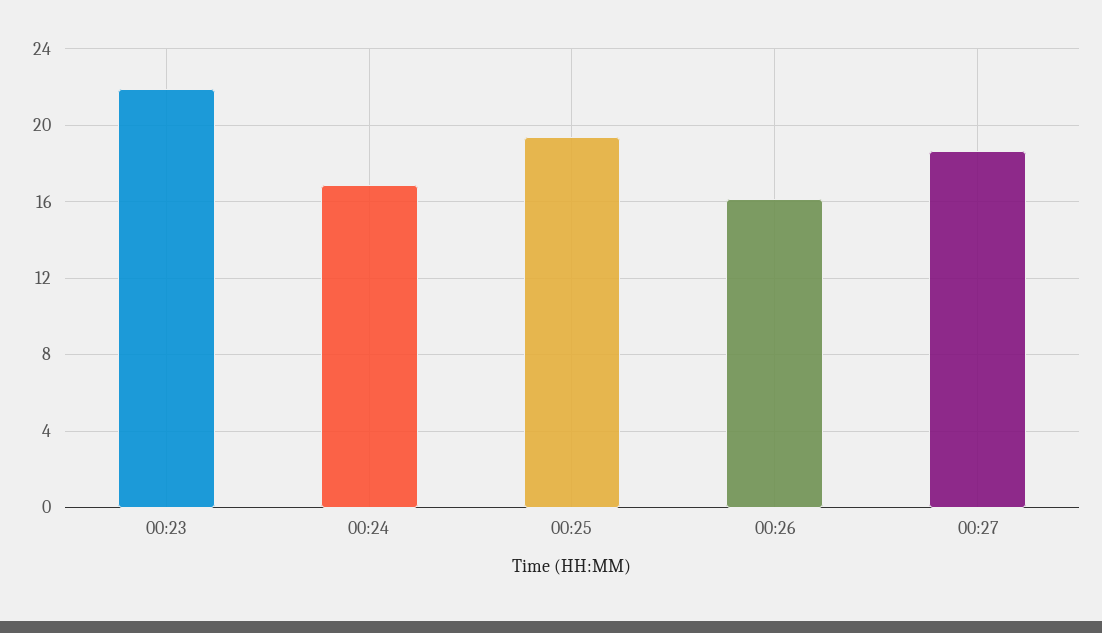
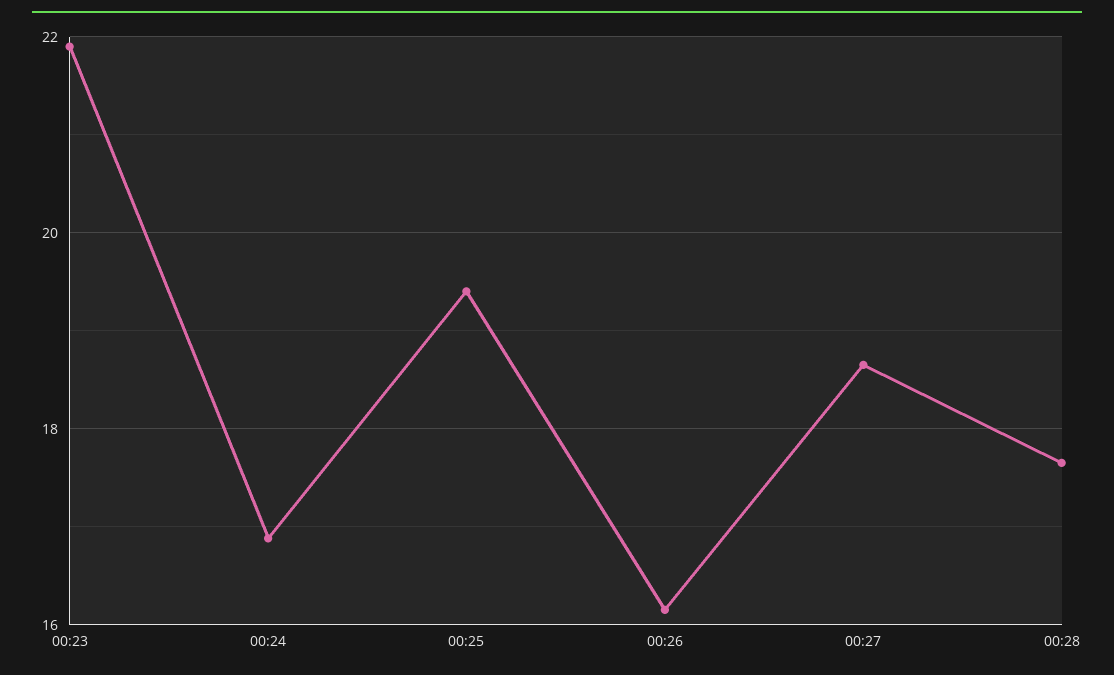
00:28: none -> 17.6

